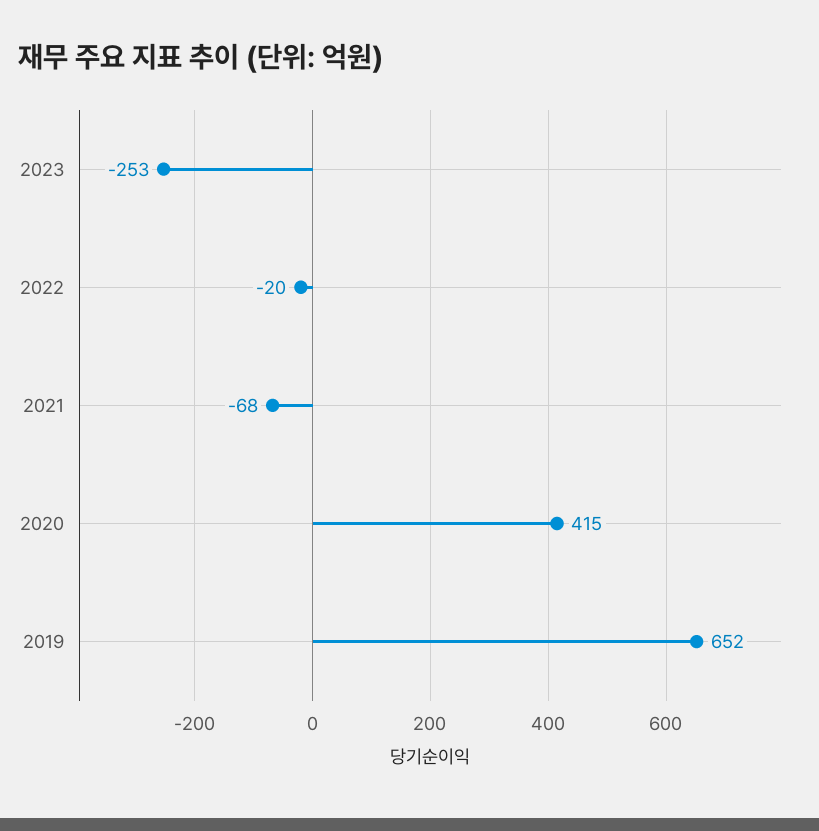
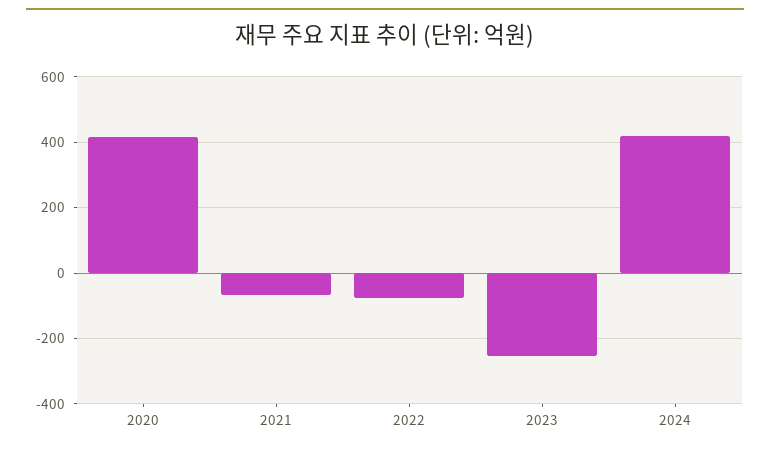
2022: -20 -> -80
2019: 652 -> none
2024: none -> 420

